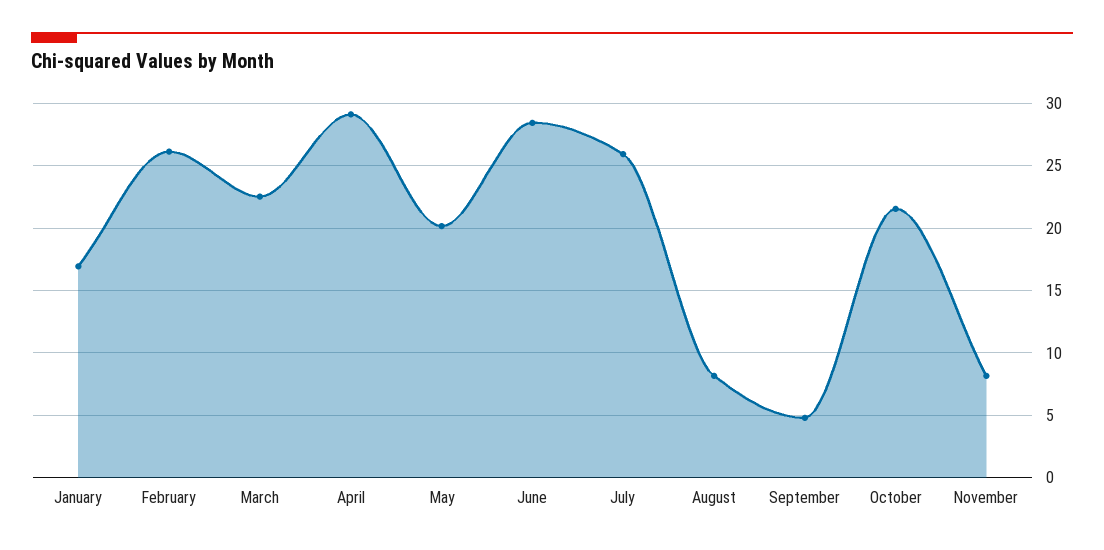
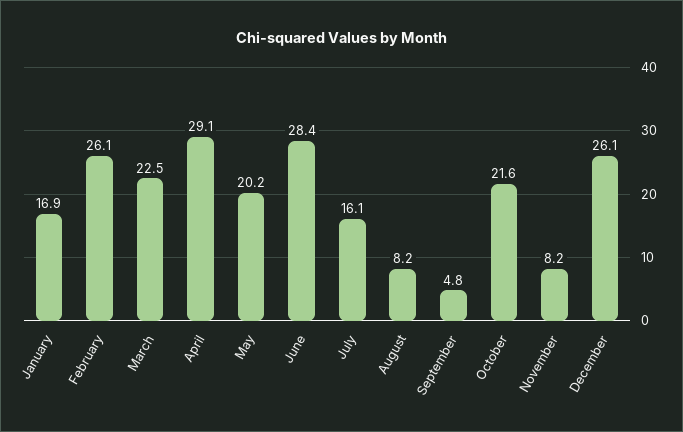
July: 26 -> 16.1
December: none -> 26.1

